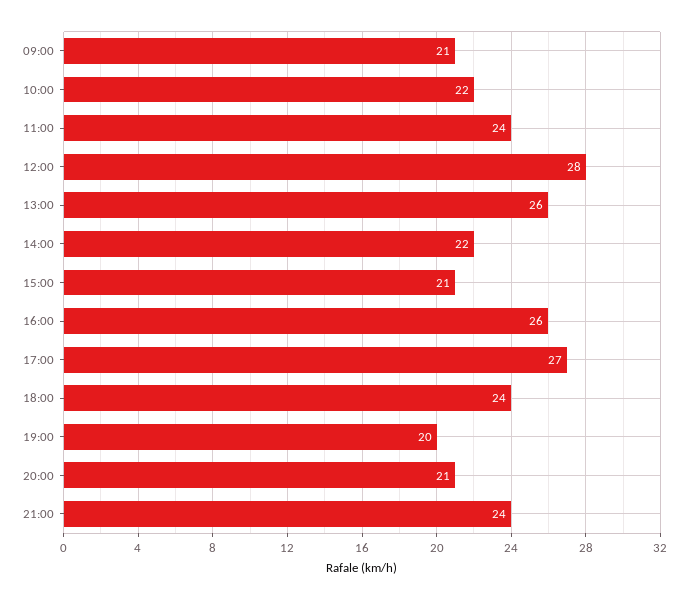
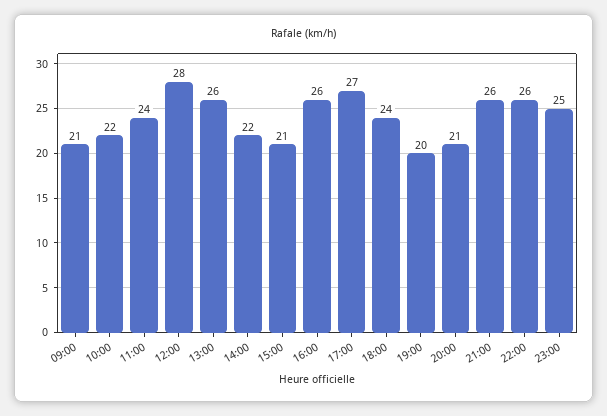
21:00: 24 -> 26
22:00: none -> 26
23:00: none -> 25

